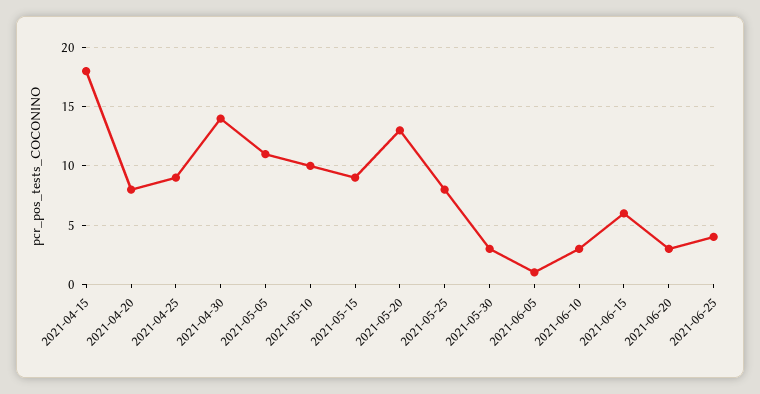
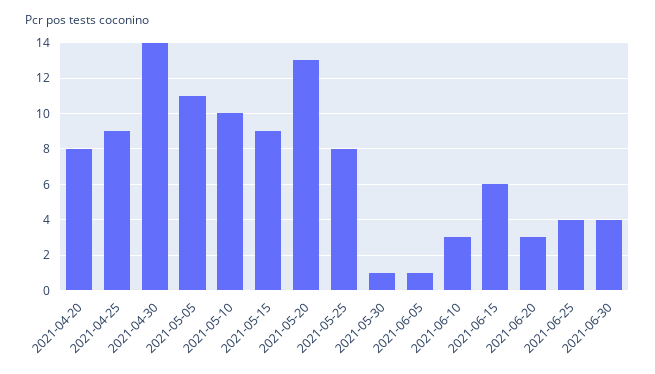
2021-04-15: 18 -> none
2021-05-30: 3 -> 1
2021-06-30: none -> 4

